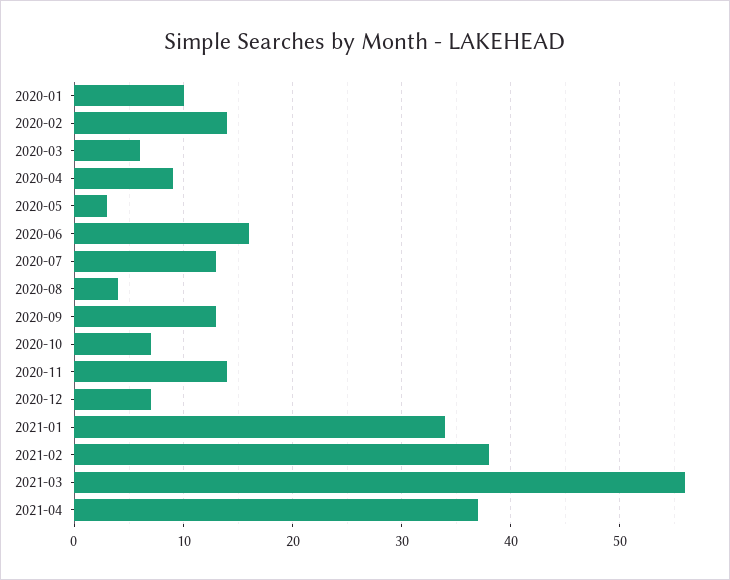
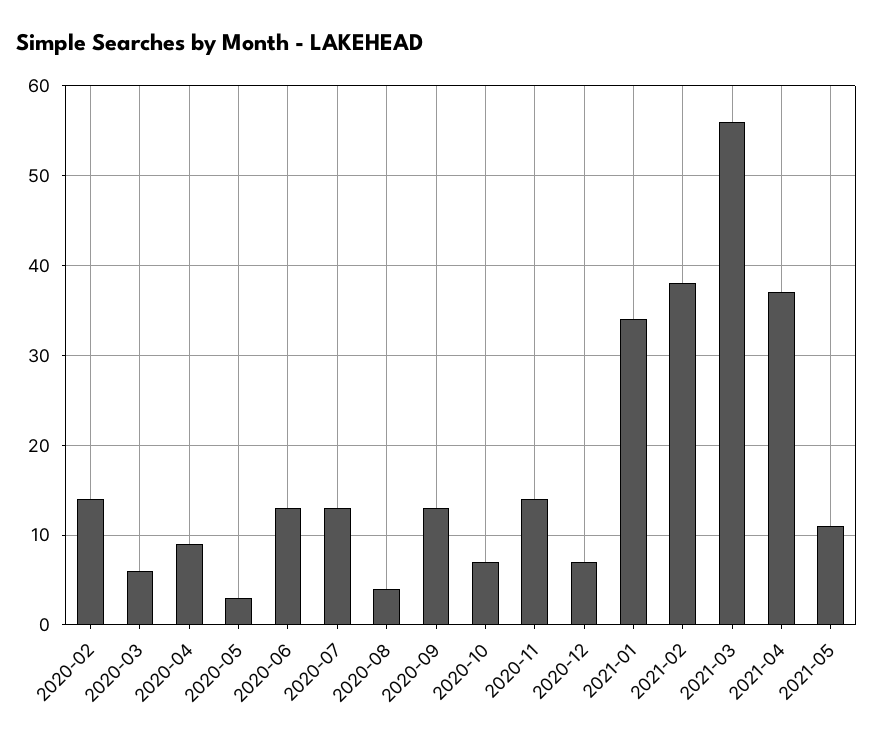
2020-01: 10 -> none
2020-06: 16 -> 13
2021-05: none -> 11

